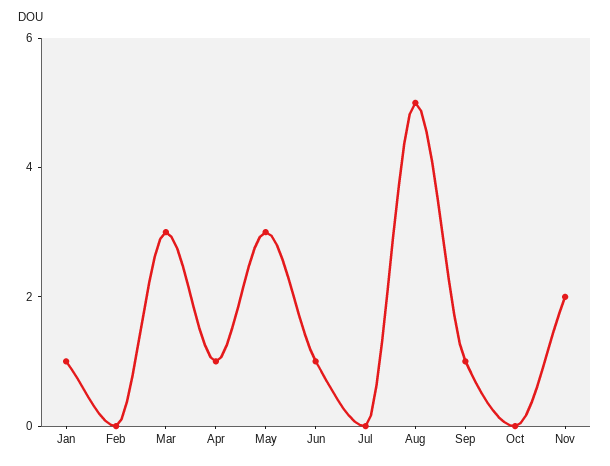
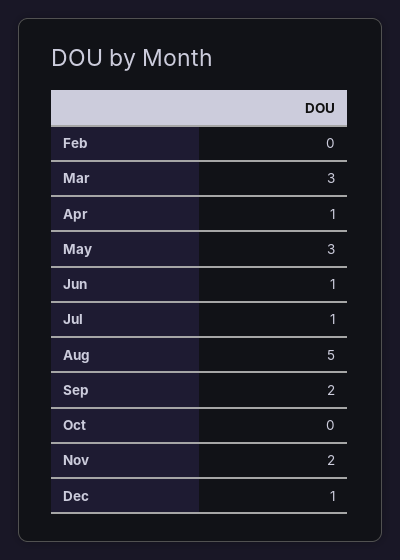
Jan: 1 -> none
Jul: 0 -> 1
Sep: 1 -> 2
Dec: none -> 1

